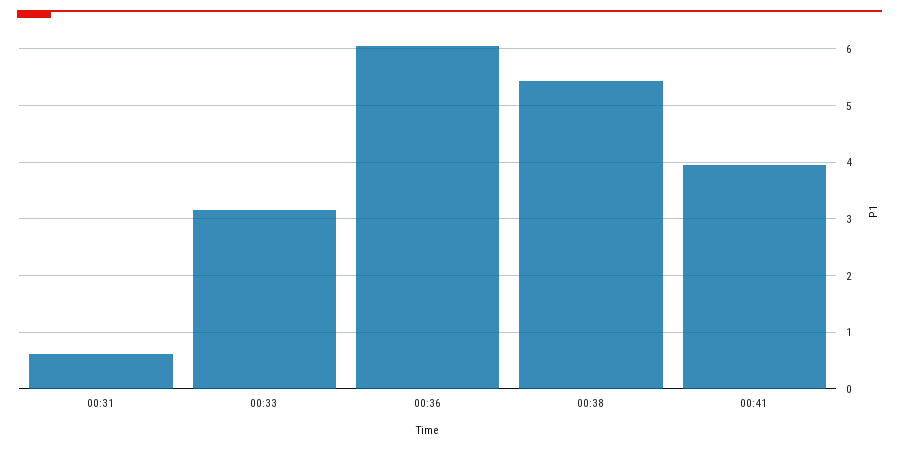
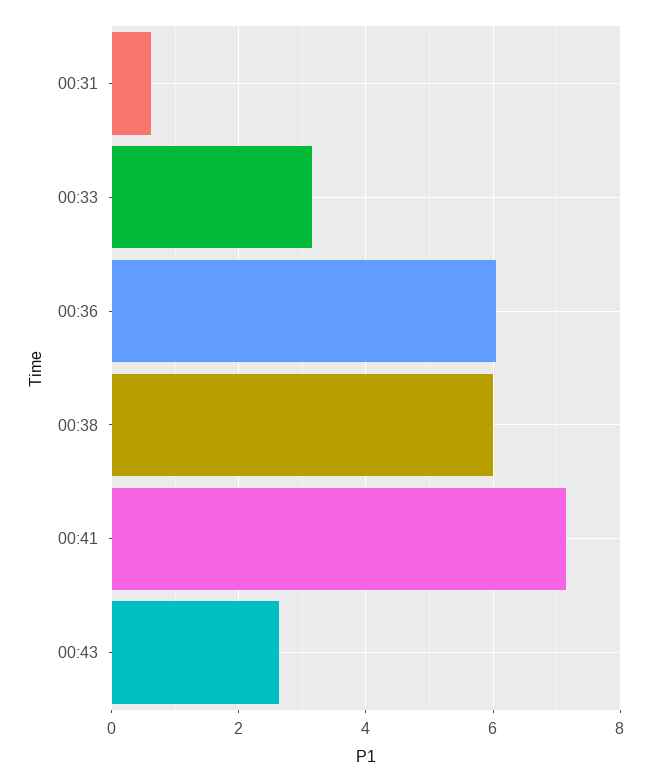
00:38: 5.4 -> 6
00:41: 4 -> 7.2
00:43: none -> 2.6

